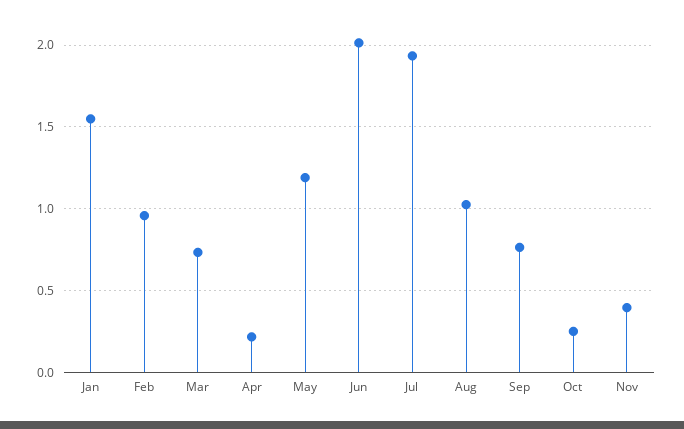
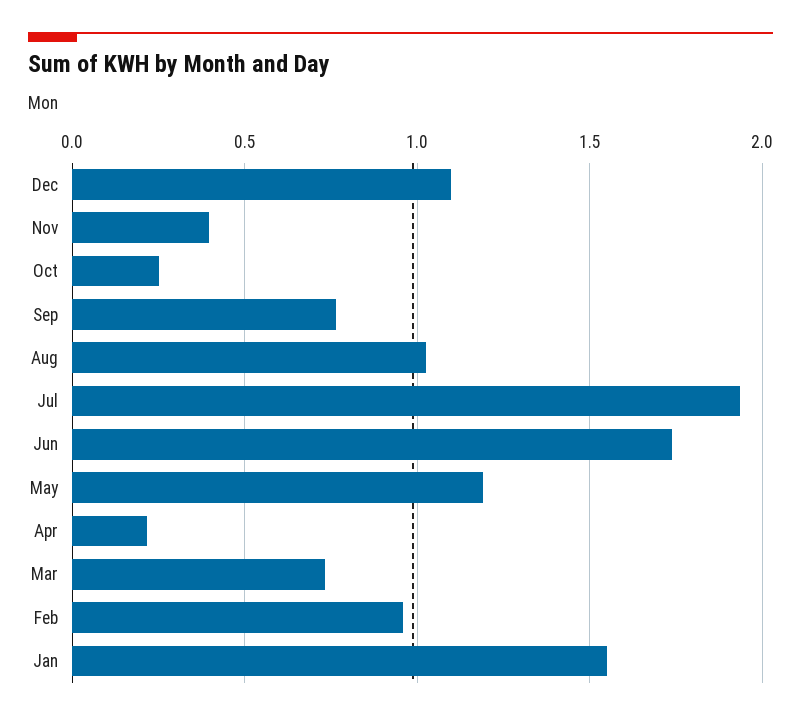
Jun: 2 -> 1.75
Dec: none -> 1.1

